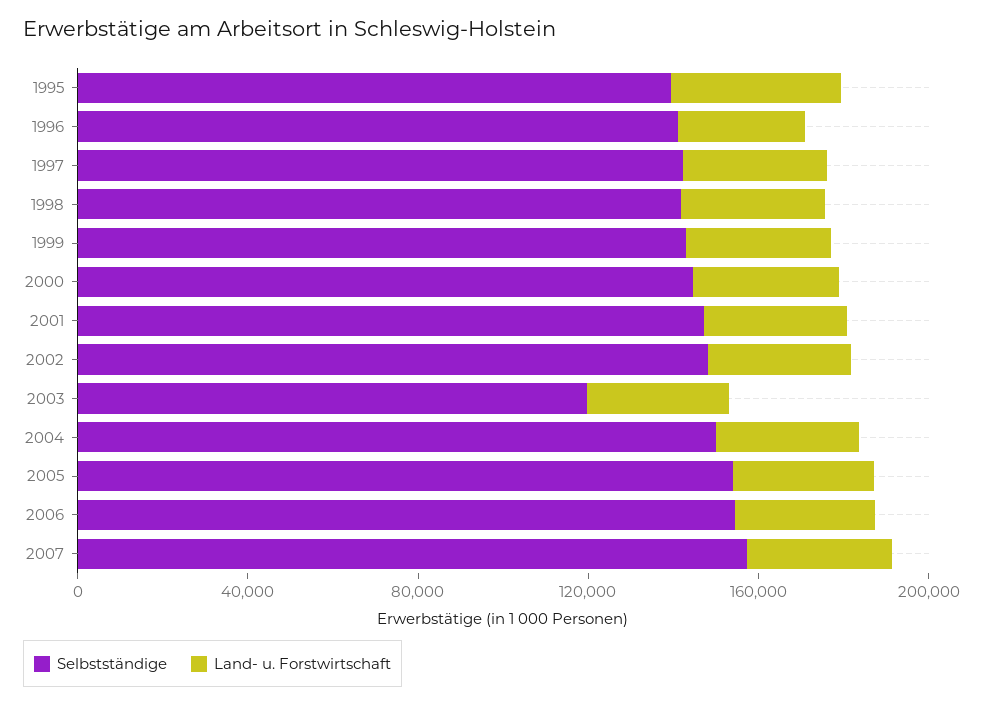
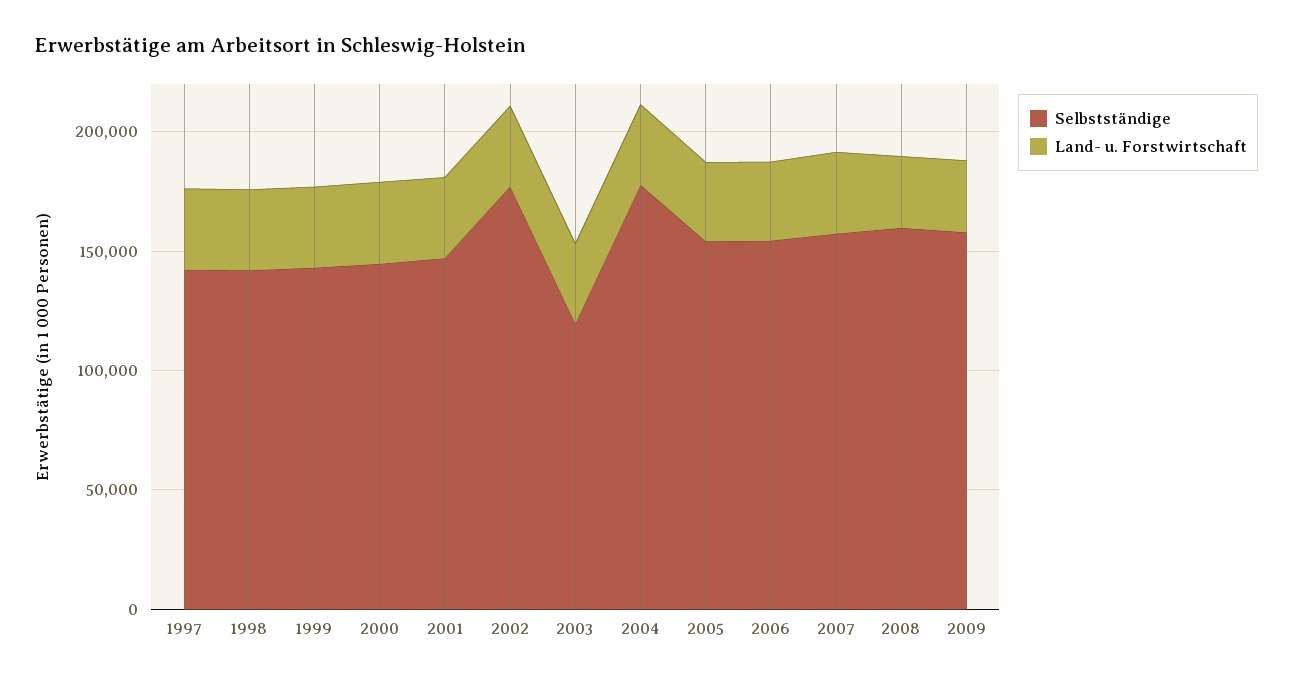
Selbstständige, 1995: 140000 -> none
Land- u. Forstwirtschaft, 1995: 40000 -> none
Selbstständige, 1996: 140000 -> none
Land- u. Forstwirtschaft, 1996: 30000 -> none
Selbstständige, 2002: 150000 -> 180000
Selbstständige, 2004: 150000 -> 180000
Selbstständige, 2008: none -> 160000
Land- u. Forstwirtschaft, 2008: none -> 30000
Selbstständige, 2009: none -> 160000
Land- u. Forstwirtschaft, 2009: none -> 30000

